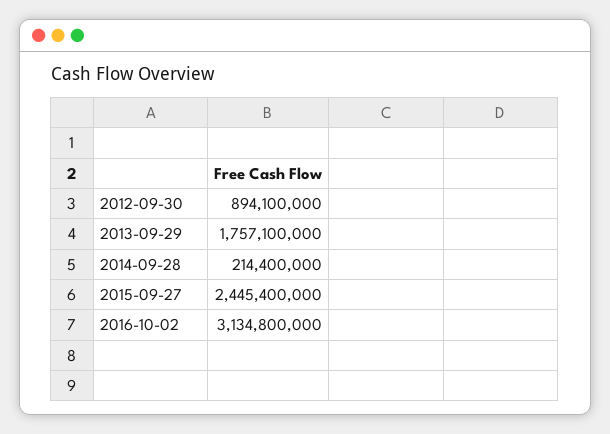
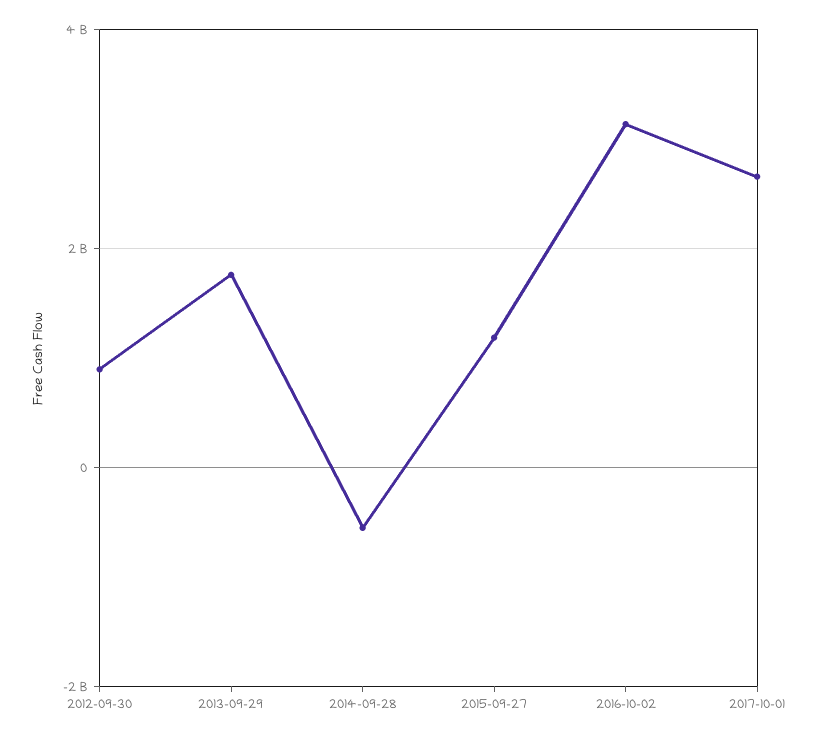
2014-09-28: 214400000 -> -600000000
2015-09-27: 2445400000 -> 1200000000
2017-10-01: none -> 2600000000

